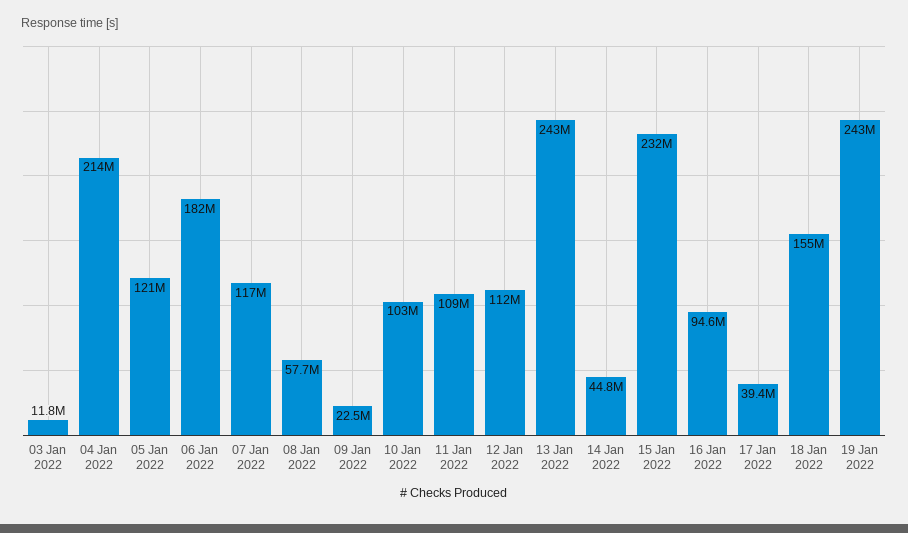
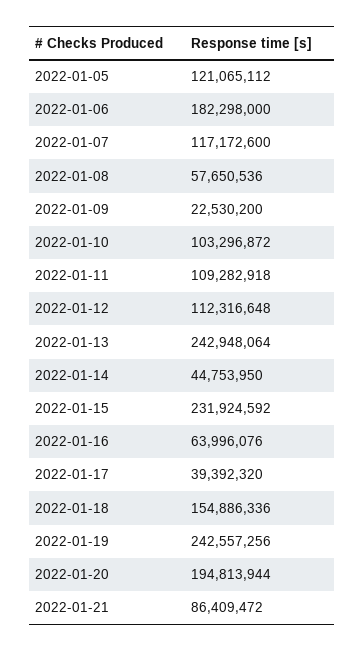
03 Jan 2022: 11800000 -> none
04 Jan 2022: 214000000 -> none
16 Jan 2022: 94600000 -> 63996076
2022-01-20: none -> 194813944
2022-01-21: none -> 86409472

